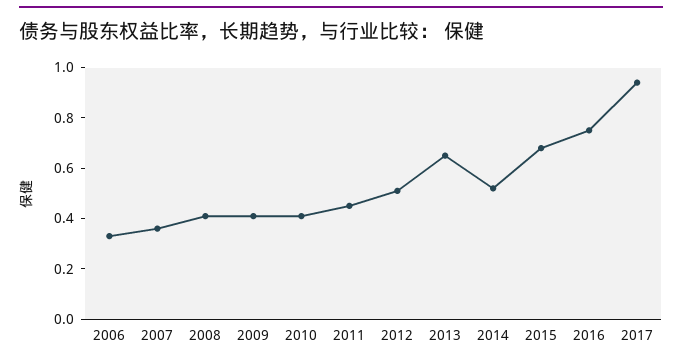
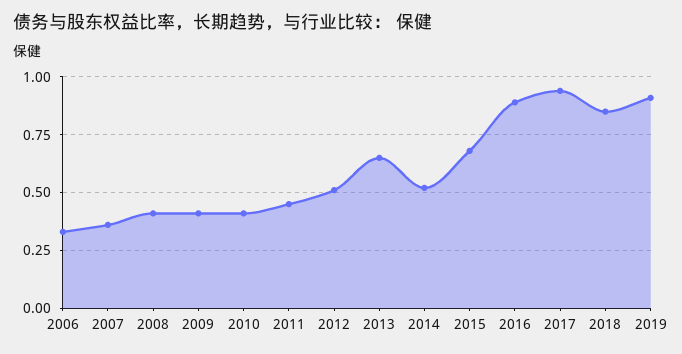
2016: 0.75 -> 0.9
2018: none -> 0.85
2019: none -> 0.9

